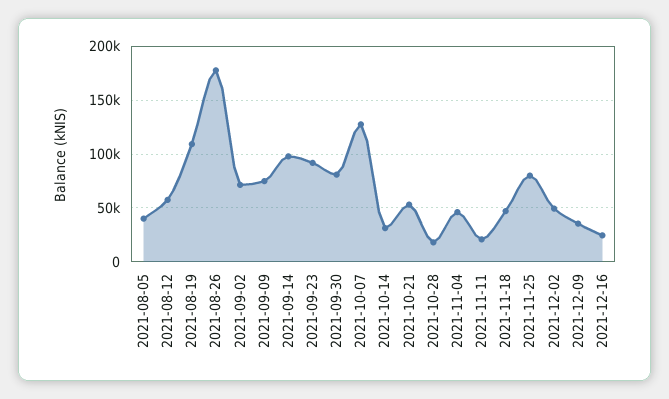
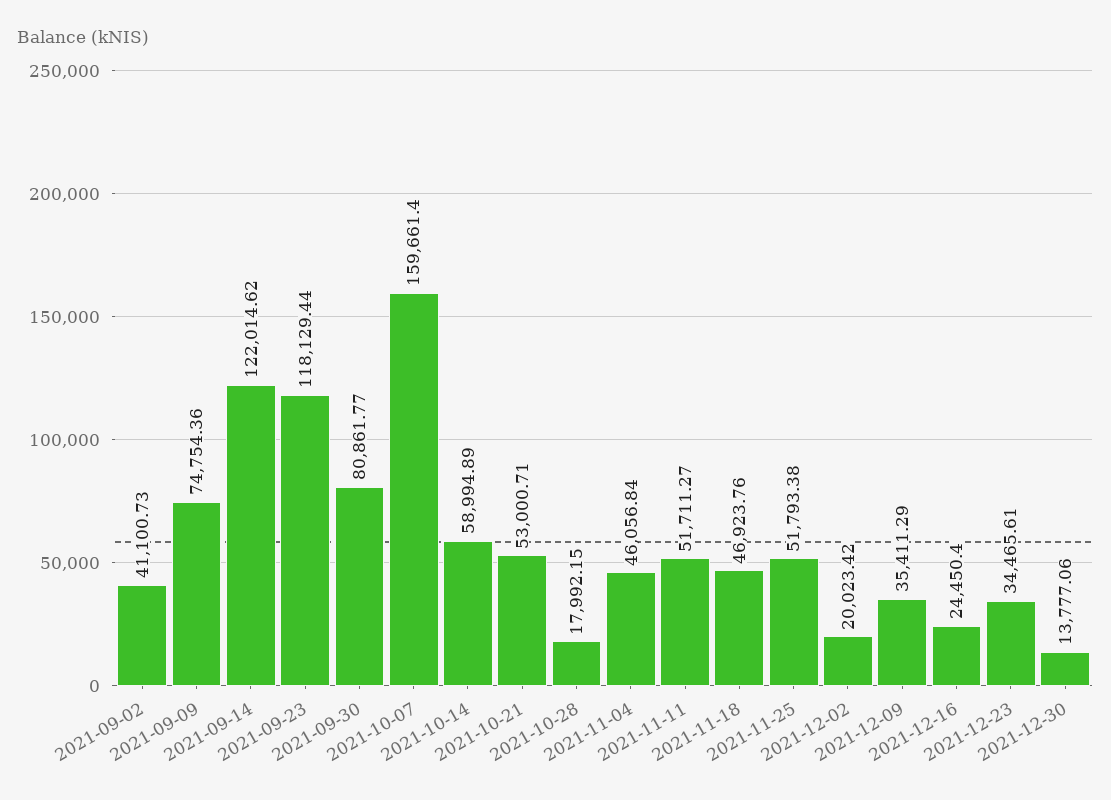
2021-08-05: 40000 -> none
2021-08-12: 60000 -> none
2021-08-19: 110000 -> none
2021-08-26: 180000 -> none
2021-09-02: 70000 -> 41100.73
2021-09-14: 100000 -> 122014.62
2021-09-23: 90000 -> 118129.44
2021-10-07: 130000 -> 159661.4
2021-10-14: 30000 -> 58994.89
2021-11-11: 20000 -> 51711.27
2021-11-25: 80000 -> 51793.38
2021-12-02: 50000 -> 20023.42
2021-12-23: none -> 34465.61
2021-12-30: none -> 13777.06

